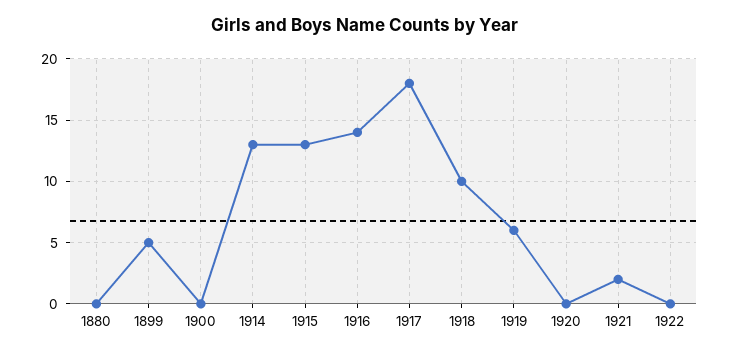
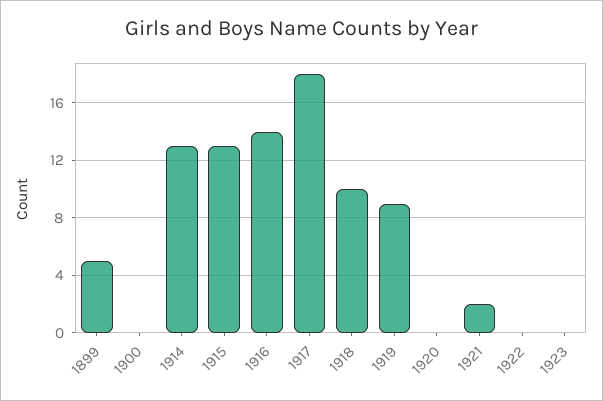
1880: 0 -> none
1919: 6 -> 9
1923: none -> 0

